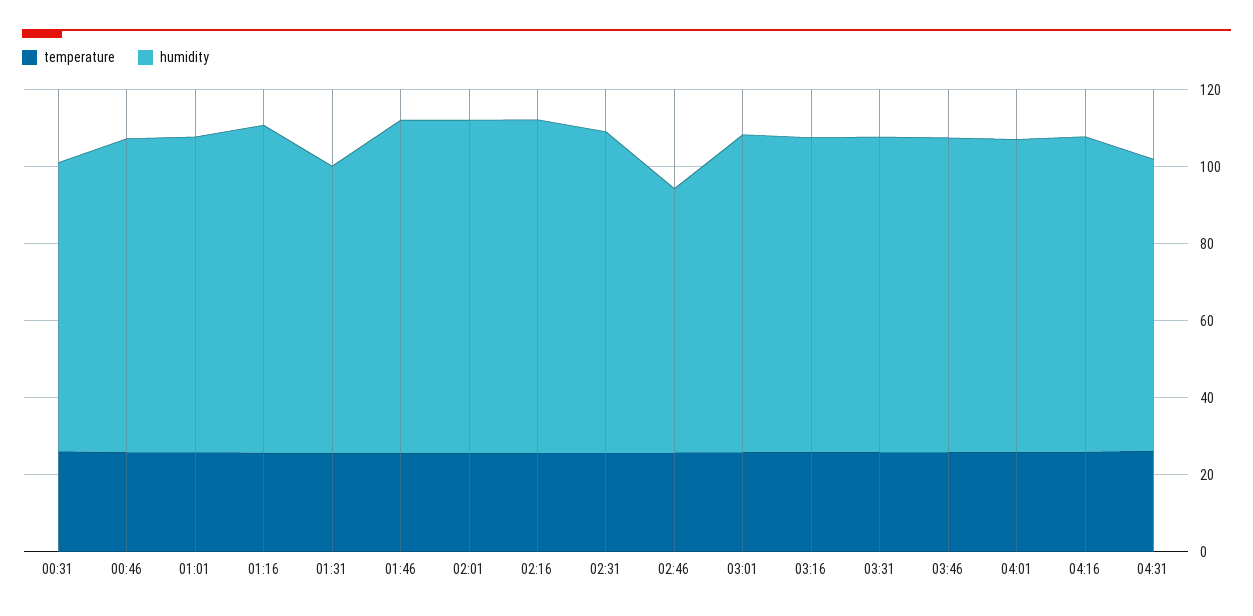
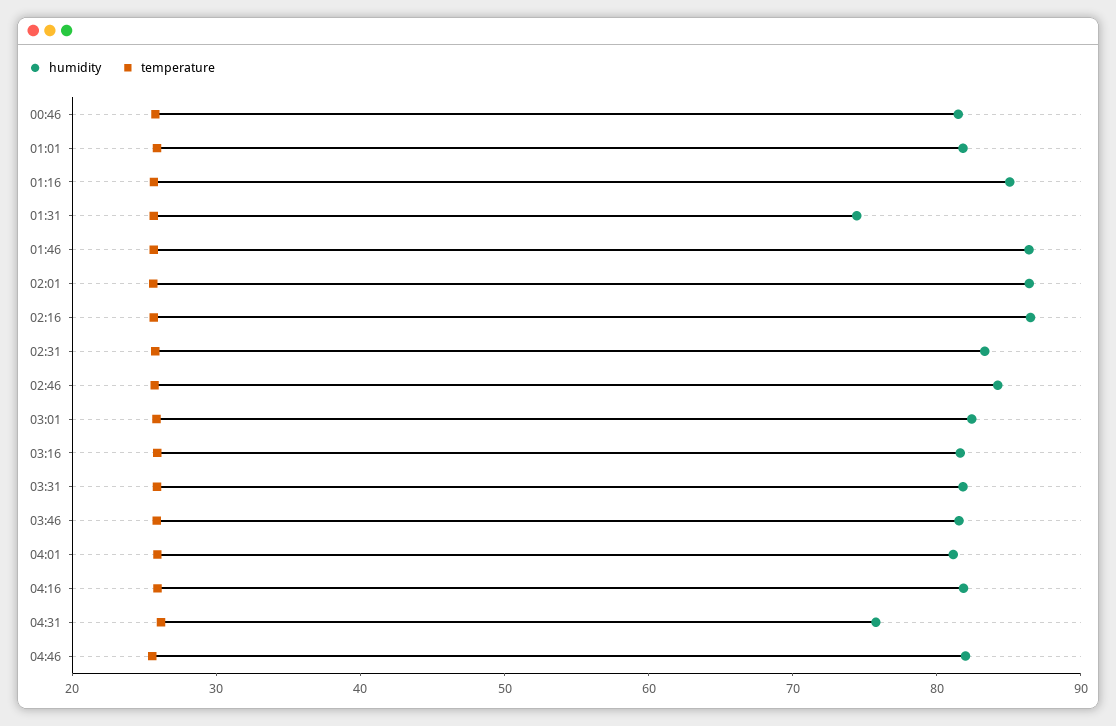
temperature, 00:31: 25 -> none
humidity, 00:31: 75 -> none
humidity, 02:46: 70 -> 84
humidity, 04:46: none -> 82
temperature, 04:46: none -> 26

